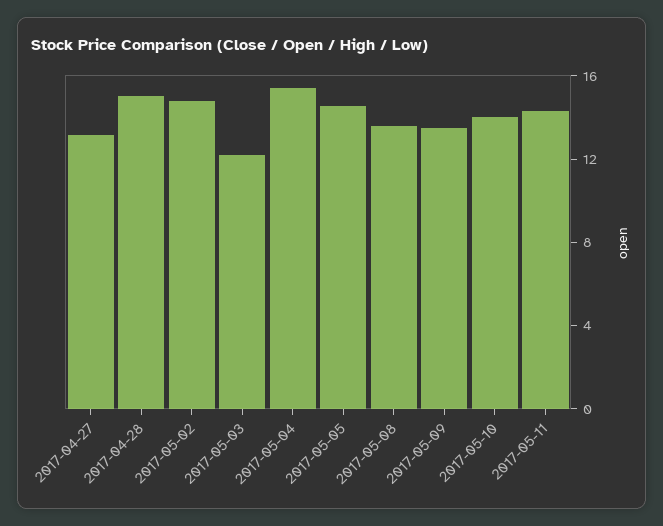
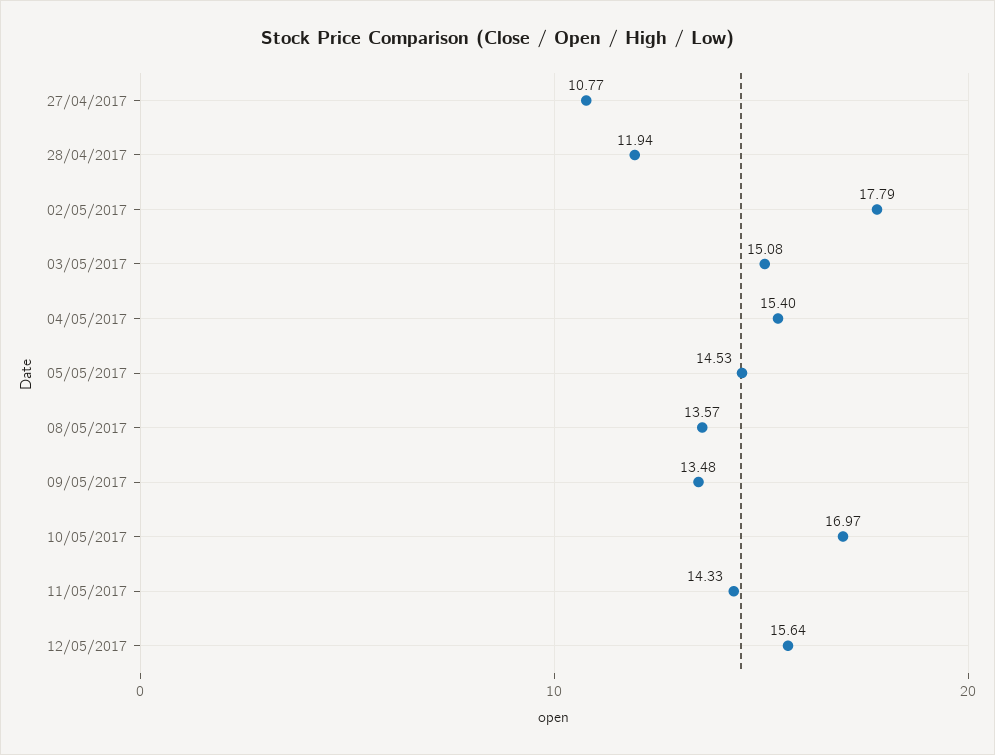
2017-04-27: 13 -> 10.77
2017-04-28: 15 -> 11.94
2017-05-02: 15 -> 17.79
2017-05-03: 12 -> 15.08
2017-05-10: 14 -> 16.97
12/05/2017: none -> 15.64

